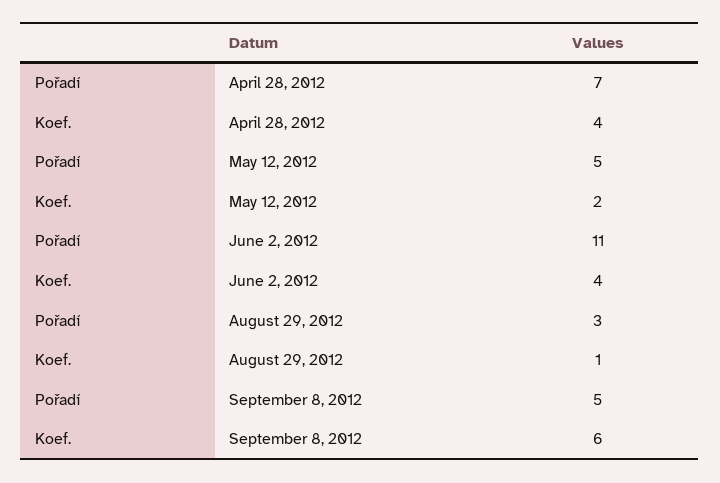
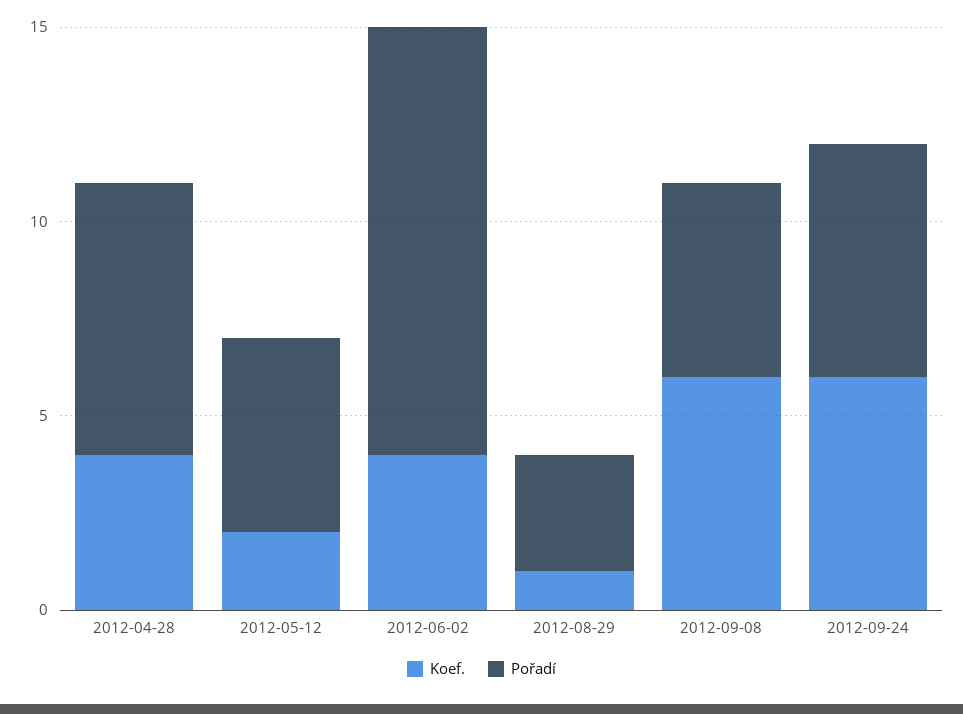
Koef., 2012-09-24: none -> 6
Pořadí, 2012-09-24: none -> 6

